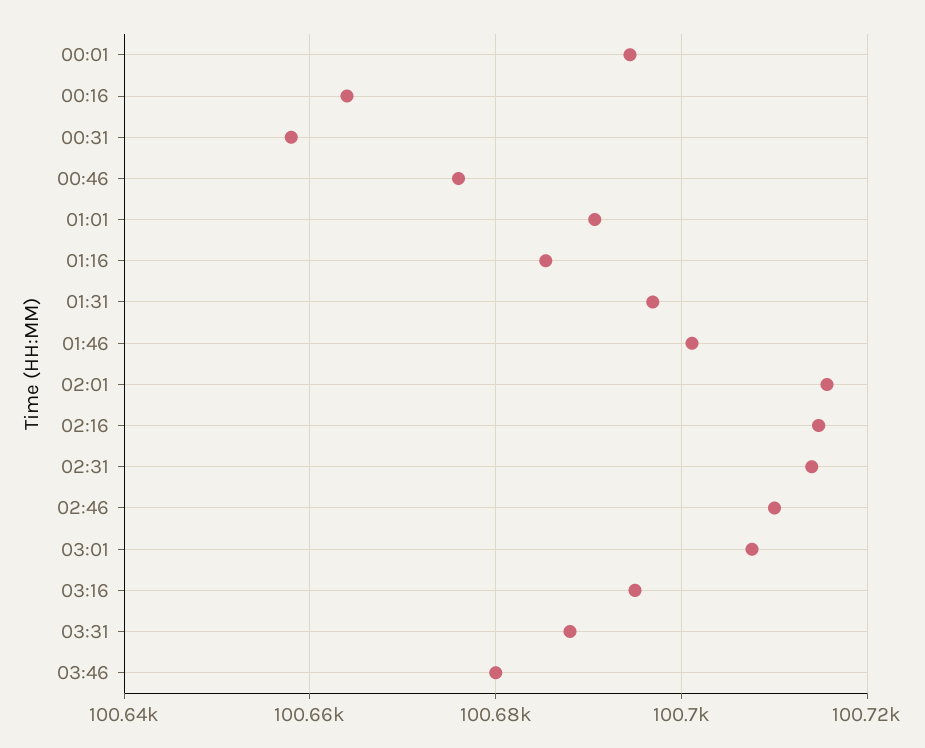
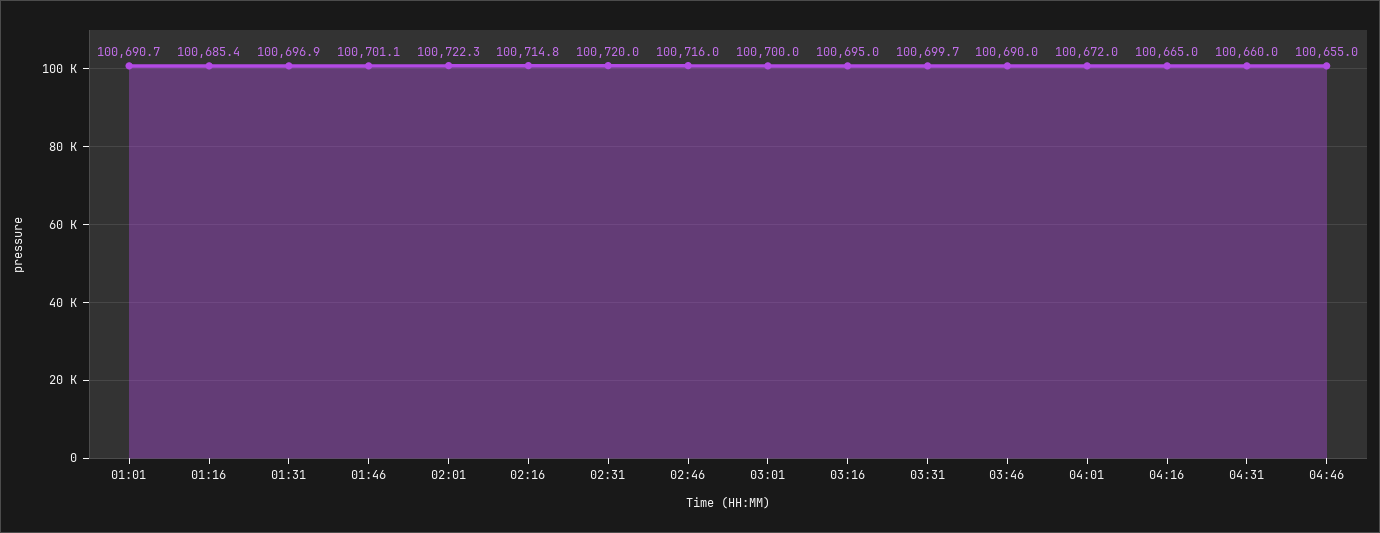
00:01: 100694 -> none
00:16: 100664 -> none
00:31: 100658 -> none
00:46: 100676 -> none
02:01: 100716 -> 100722.3
02:31: 100714 -> 100720
02:46: 100710 -> 100716
03:01: 100708 -> 100700
03:31: 100688 -> 100699.7
03:46: 100680 -> 100690
04:01: none -> 100672
04:16: none -> 100665
04:31: none -> 100660
04:46: none -> 100655

